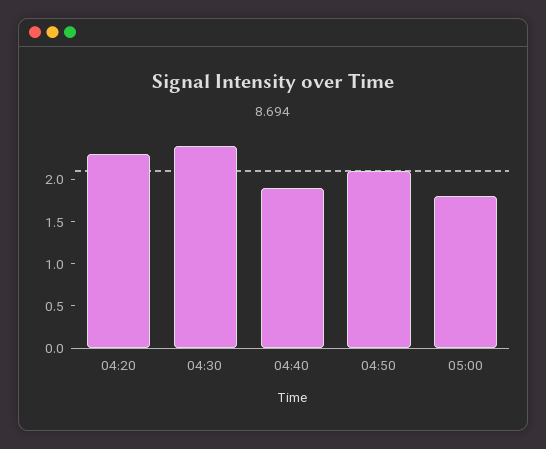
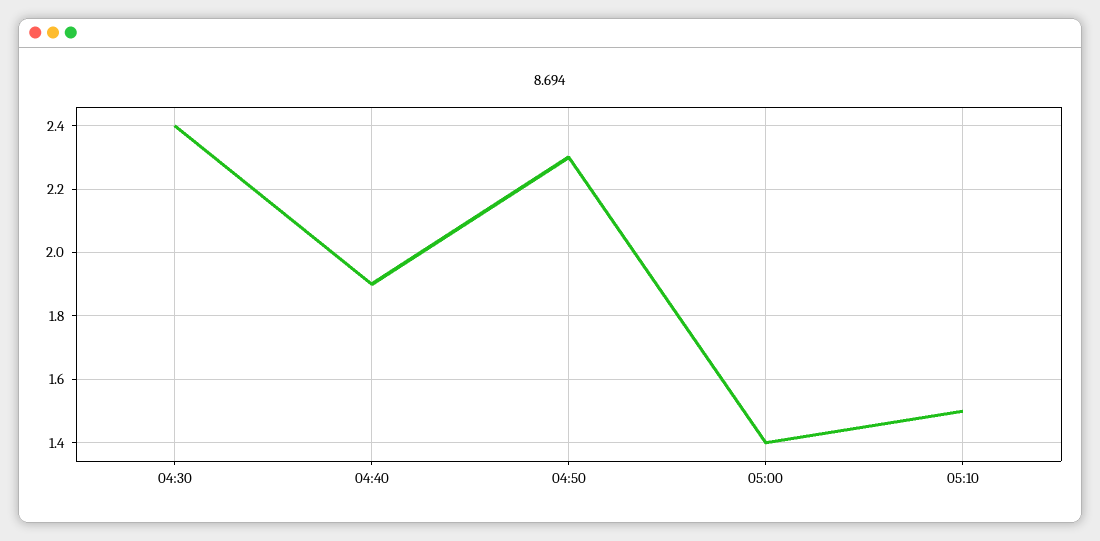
04:20: 2.3 -> none
04:50: 2.1 -> 2.3
05:00: 1.8 -> 1.4
05:10: none -> 1.5

